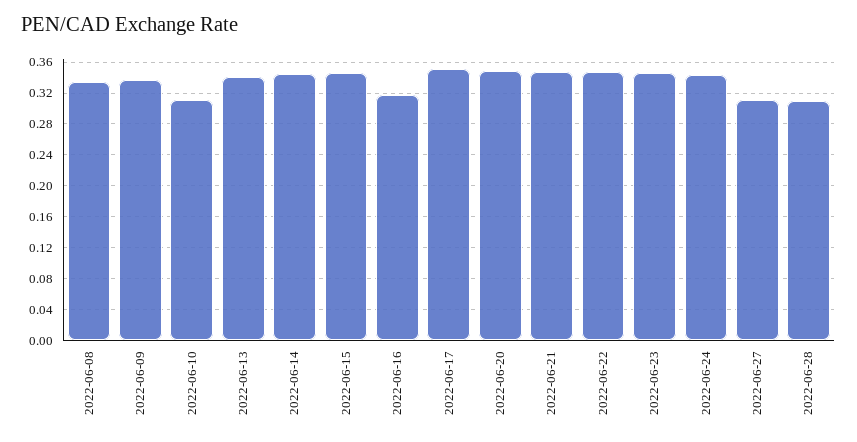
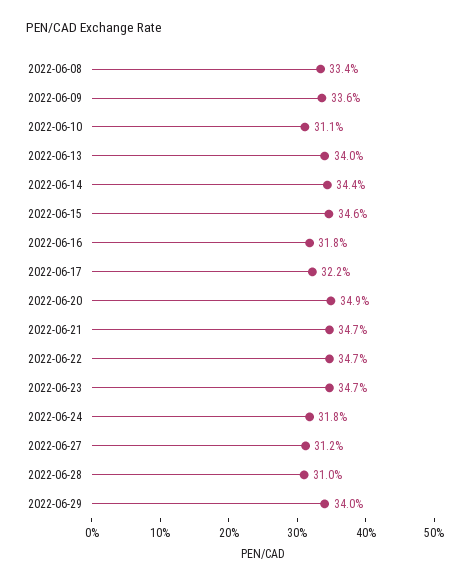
2022-06-17: 0.35 -> 0.322
2022-06-24: 0.34 -> 0.318
2022-06-29: none -> 0.34

